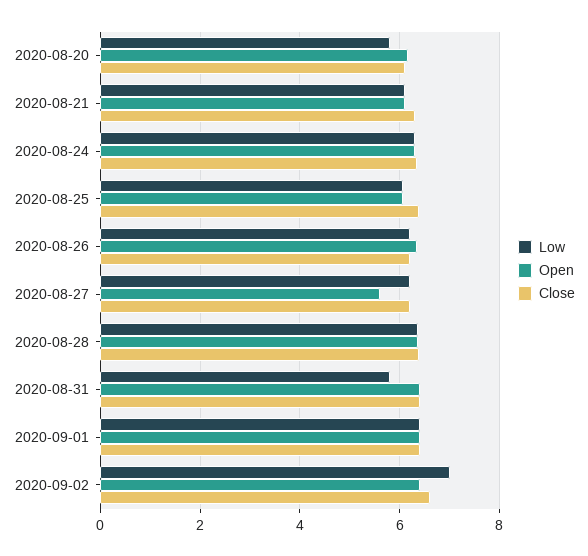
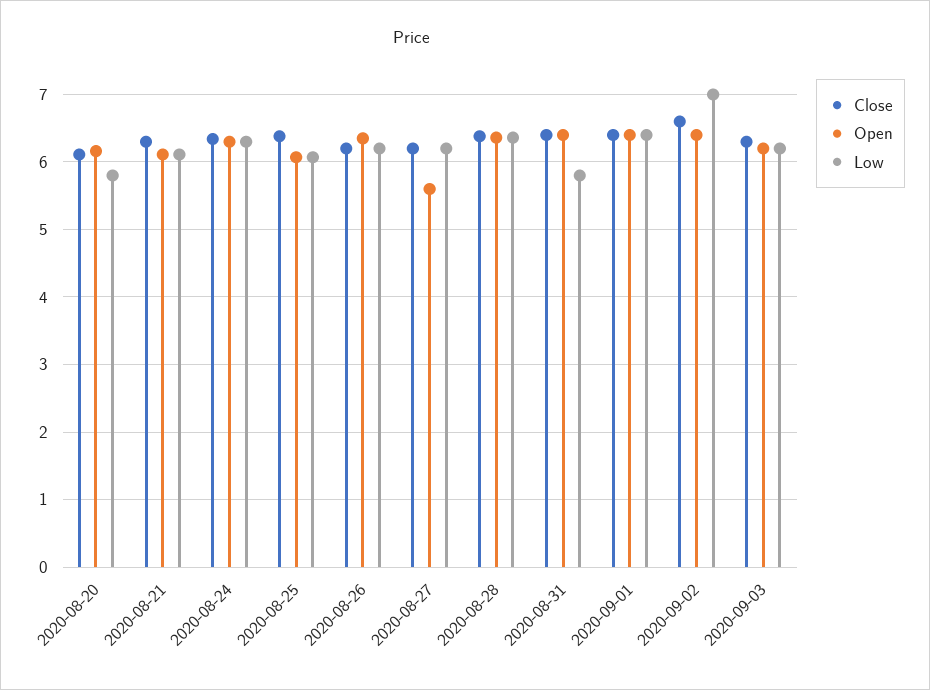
Close, 2020-09-03: none -> 6.3
Open, 2020-09-03: none -> 6.2
Low, 2020-09-03: none -> 6.2

